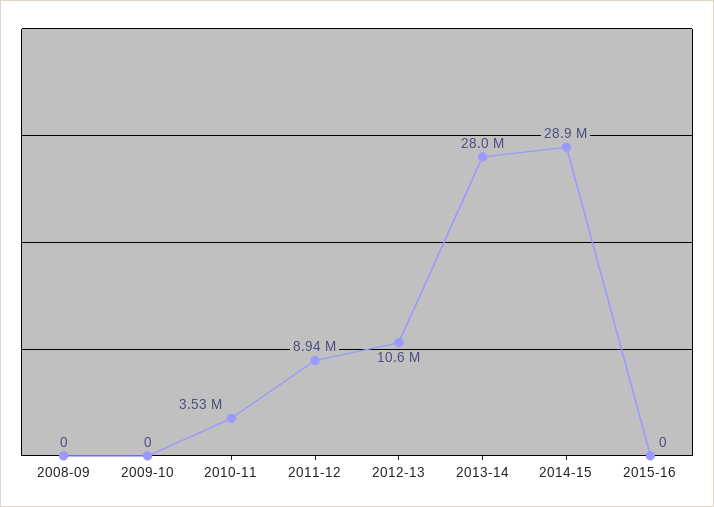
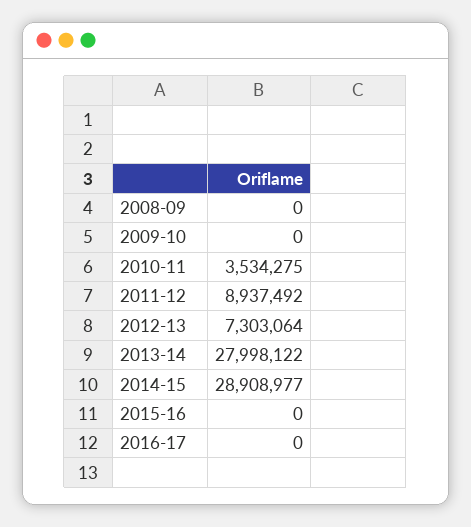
2012-13: 10600000 -> 7303064
2016-17: none -> 0

